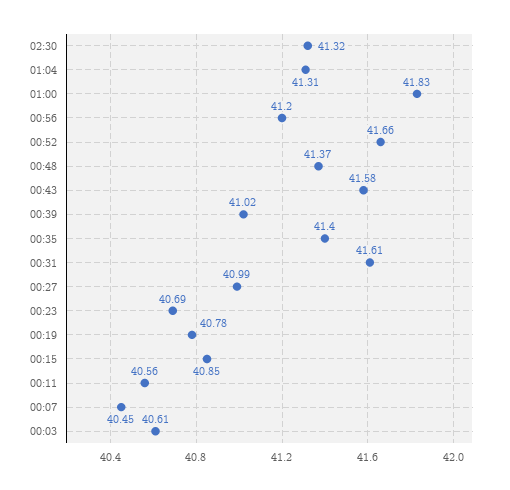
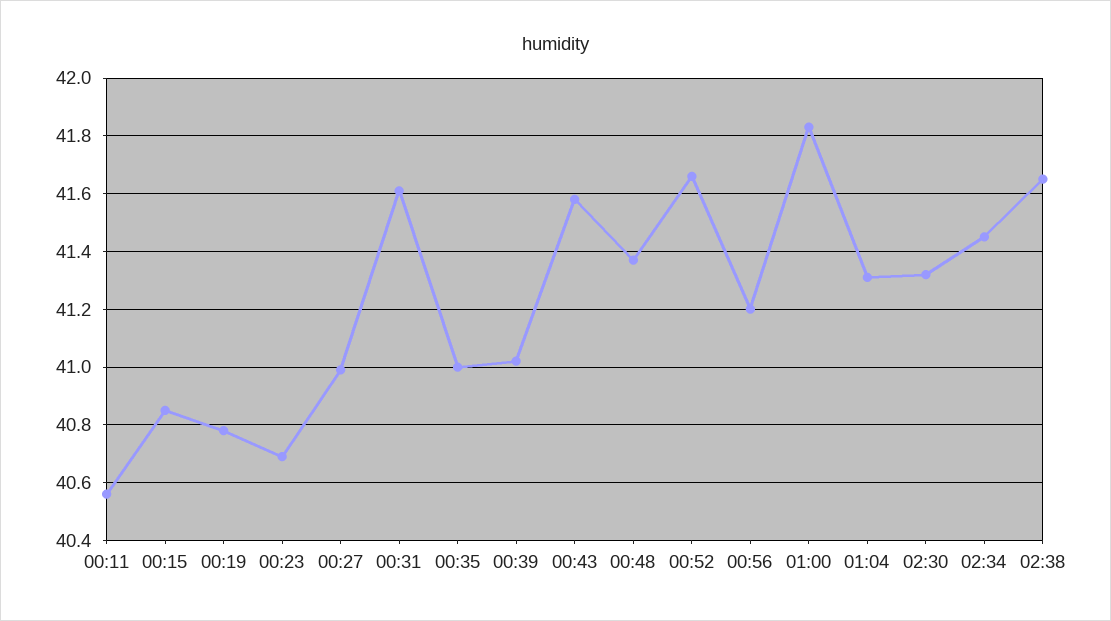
00:35: 41.4 -> 41
00:07: 40.45 -> none
00:03: 40.61 -> none
02:34: none -> 41.45
02:38: none -> 41.65

